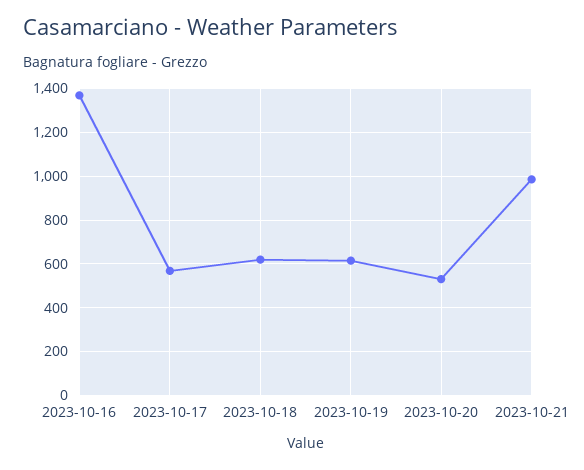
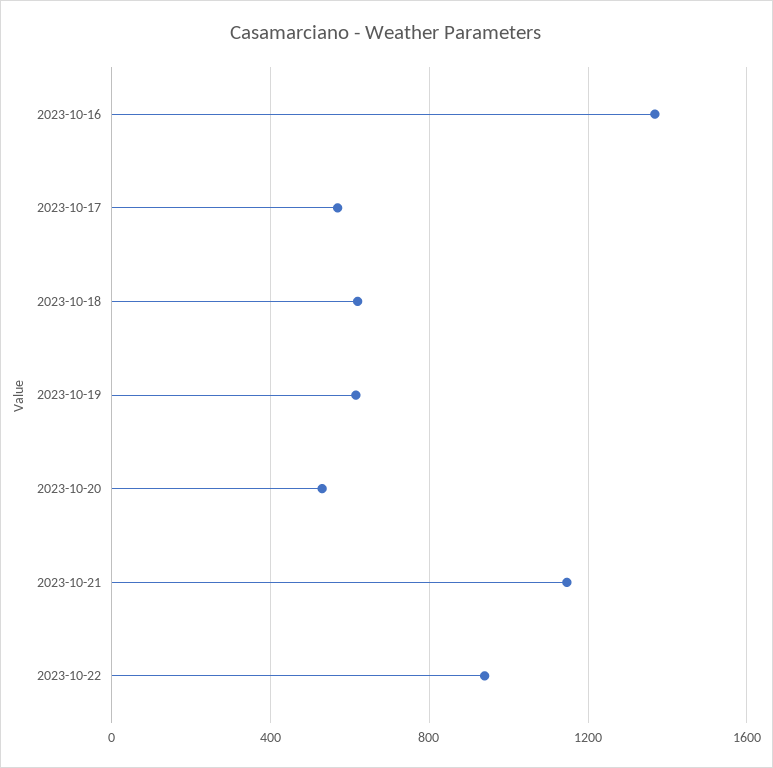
2023-10-21: 1000 -> 1150
2023-10-22: none -> 950

